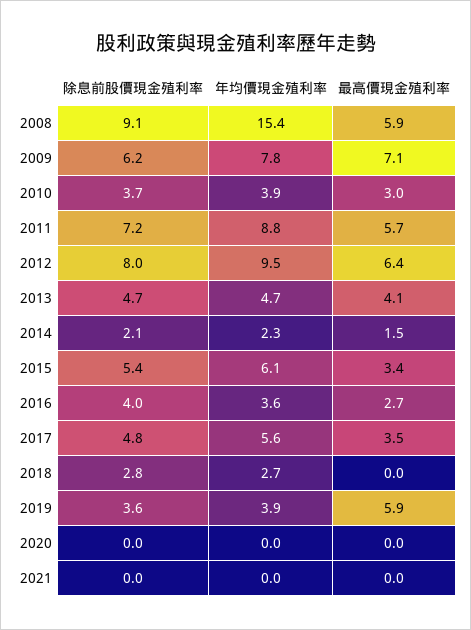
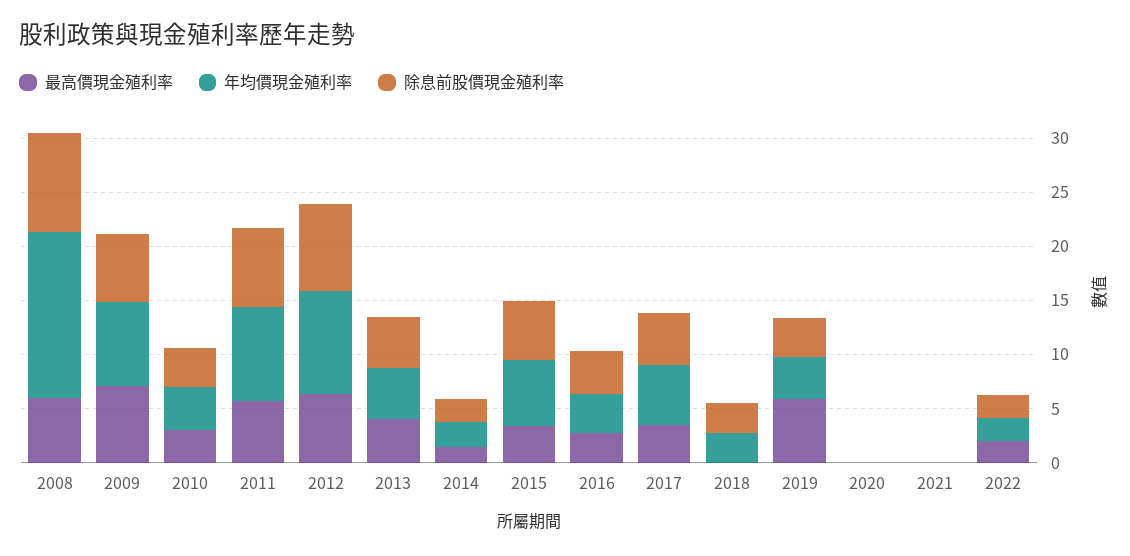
最高價現金殖利率, 2022: none -> 2
年均價現金殖利率, 2022: none -> 2
除息前股價現金殖利率, 2022: none -> 2

